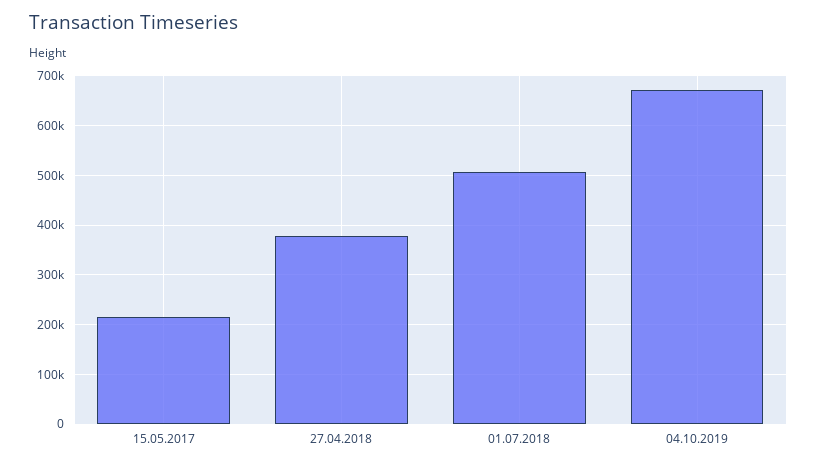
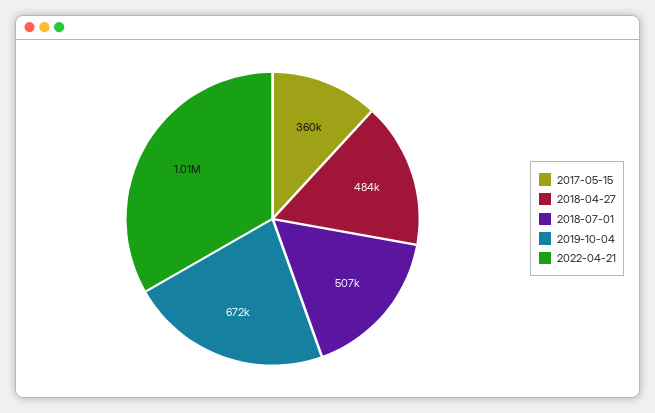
15.05.2017: 220000 -> 360000
27.04.2018: 380000 -> 484000
2022-04-21: none -> 1010000

